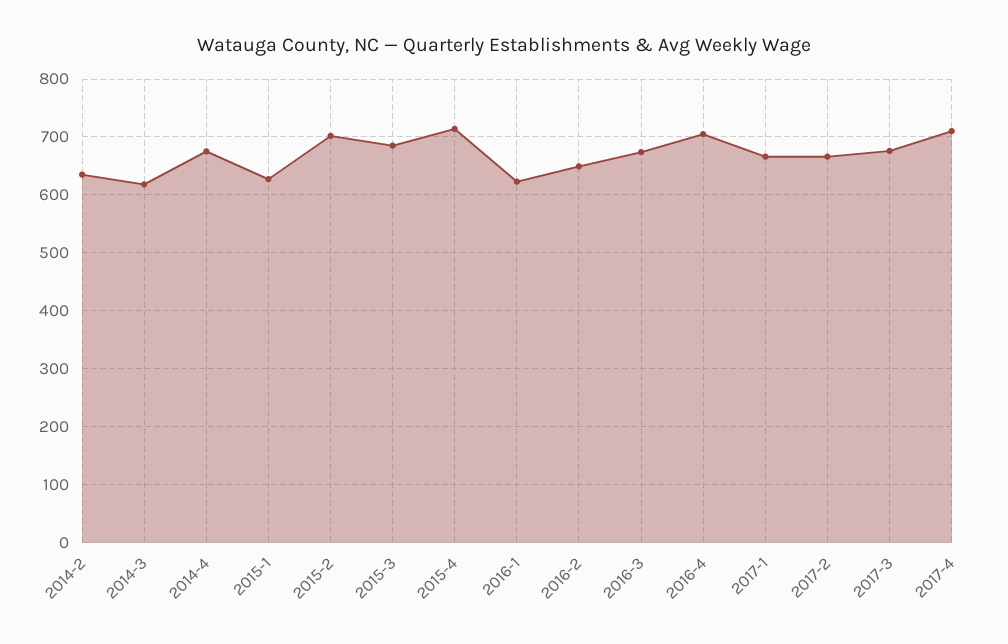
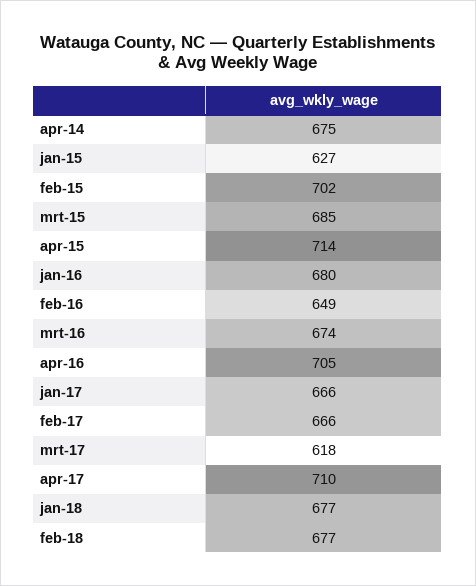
2014-2: 640 -> none
2014-3: 620 -> none
2016-1: 620 -> 680
2017-3: 680 -> 618
jan-18: none -> 677
feb-18: none -> 677

